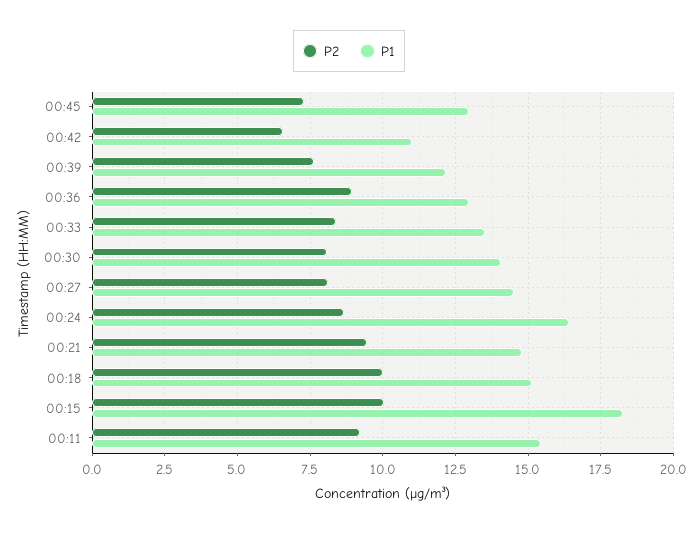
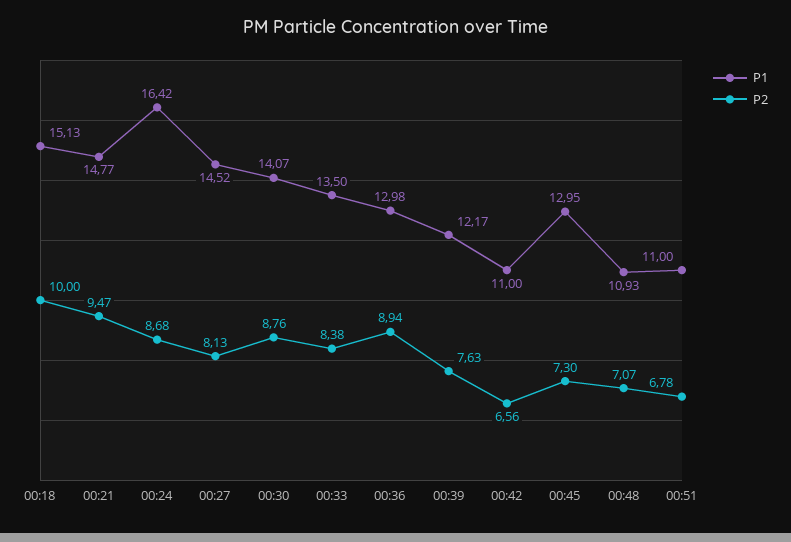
P2, 00:30: 8 -> 8.76
P2, 00:15: 10 -> none
P1, 00:15: 18.25 -> none
P2, 00:11: 9.25 -> none
P1, 00:11: 15.5 -> none
P1, 00:48: none -> 10.93
P2, 00:48: none -> 7.07
P1, 00:51: none -> 11
P2, 00:51: none -> 6.78

